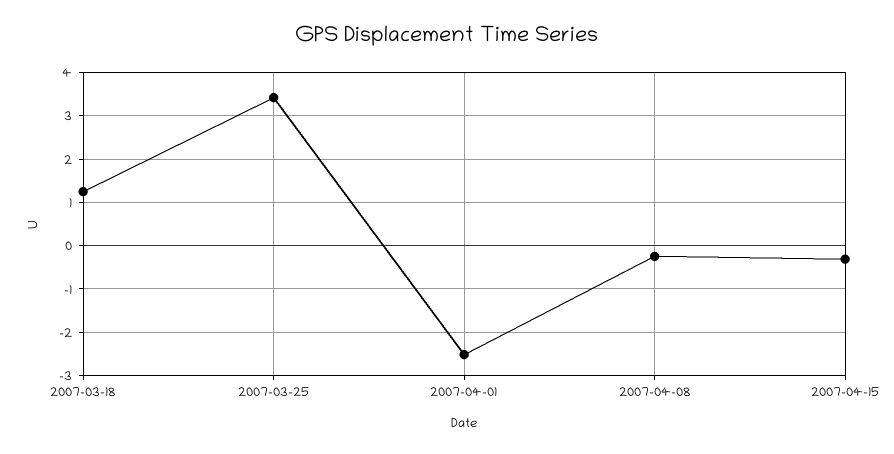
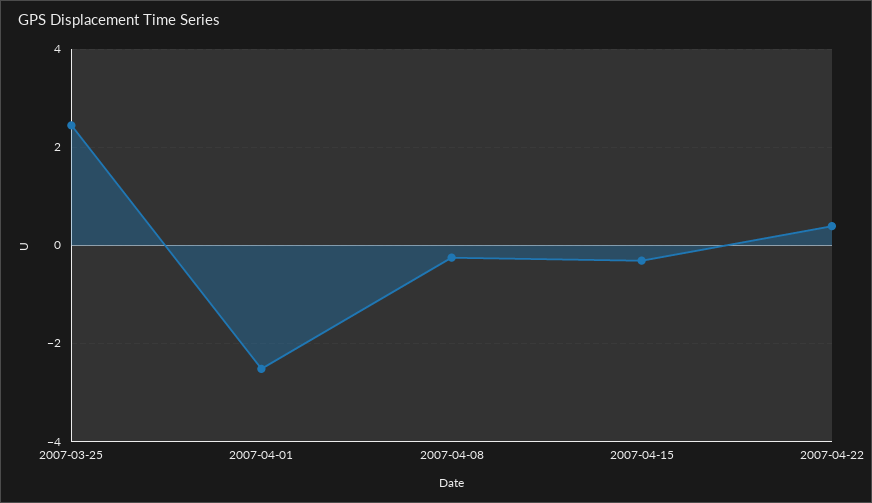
2007-03-18: 1.2 -> none
2007-03-25: 3.4 -> 2.4
2007-04-22: none -> 0.4

